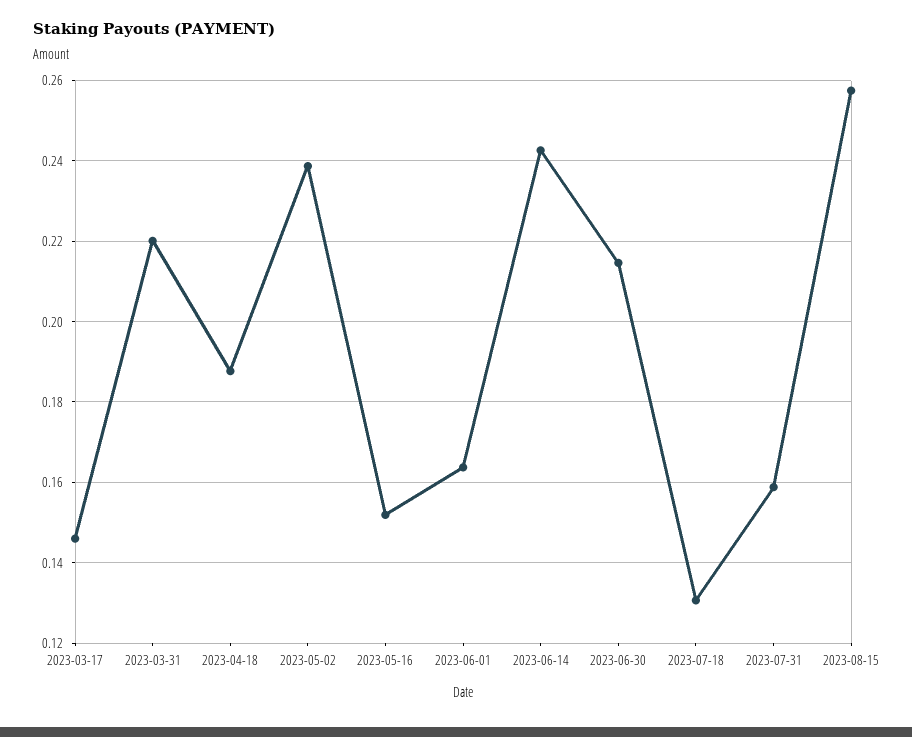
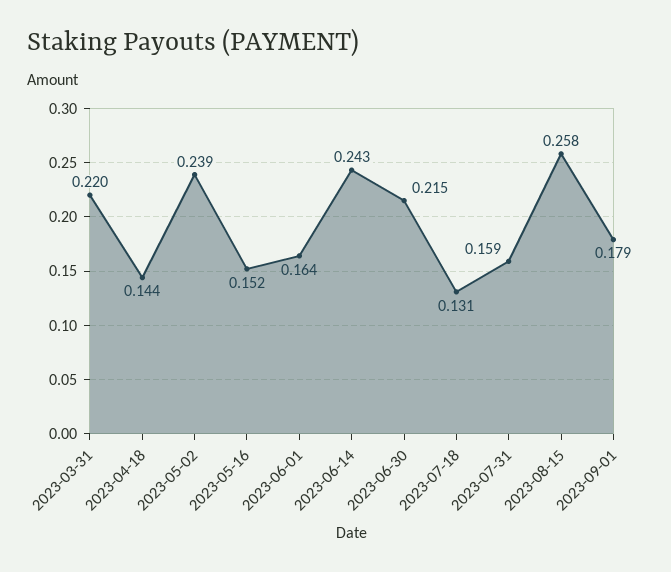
2023-03-17: 0.146 -> none
2023-04-18: 0.188 -> 0.144
2023-09-01: none -> 0.179

